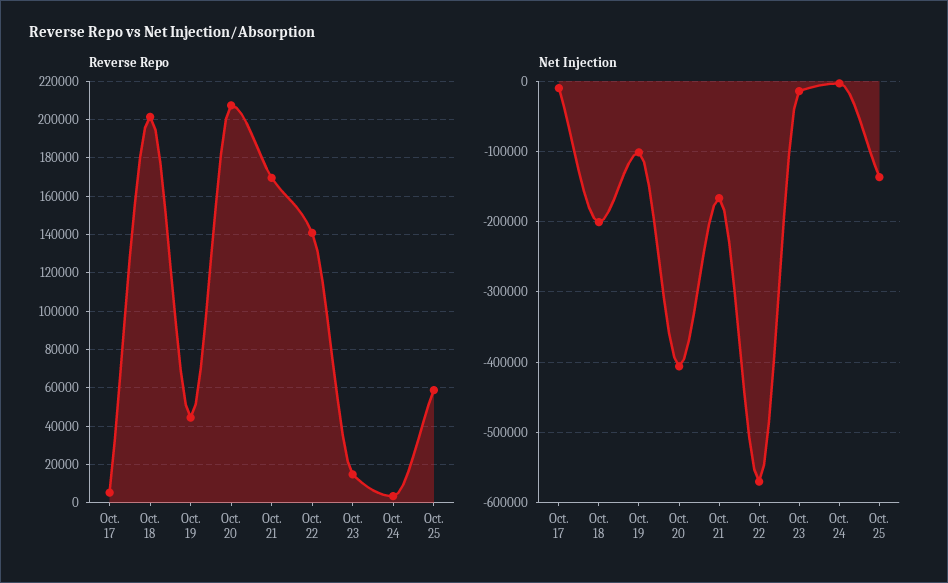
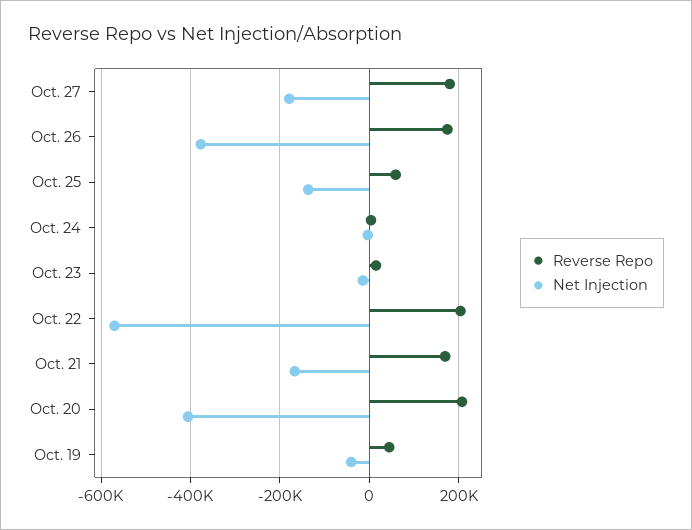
Reverse Repo, Oct. 17: 5000 -> none
Reverse Repo, Oct. 18: 200000 -> none
Reverse Repo, Oct. 22: 140000 -> 200000
Net Injection, Oct. 17: -10000 -> none
Net Injection, Oct. 18: -200000 -> none
Net Injection, Oct. 19: -100000 -> -40000
Reverse Repo, Oct. 27: none -> 180000
Net Injection, Oct. 27: none -> -180000
Reverse Repo, Oct. 26: none -> 180000
Net Injection, Oct. 26: none -> -380000

